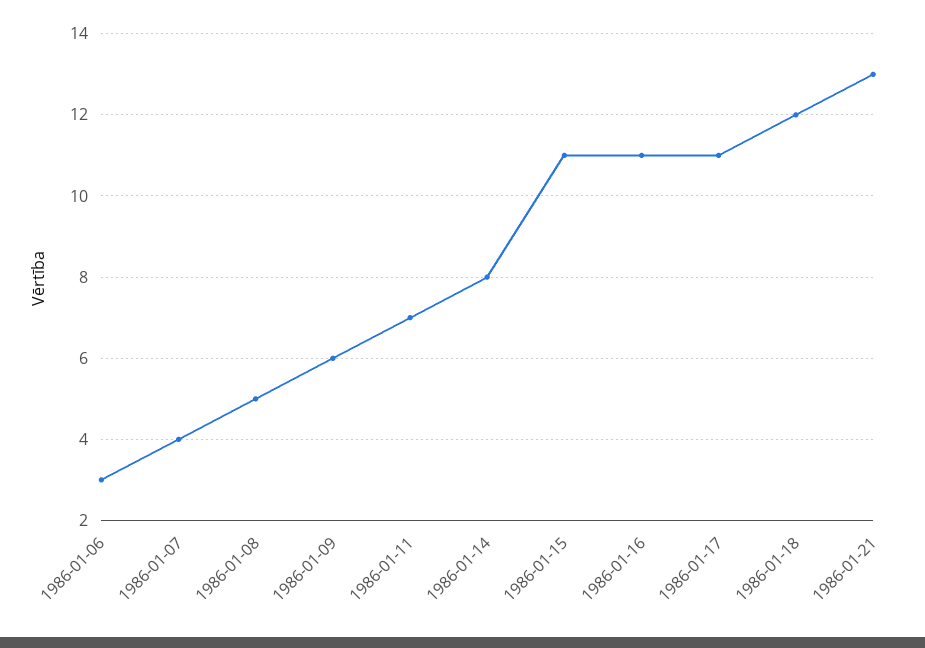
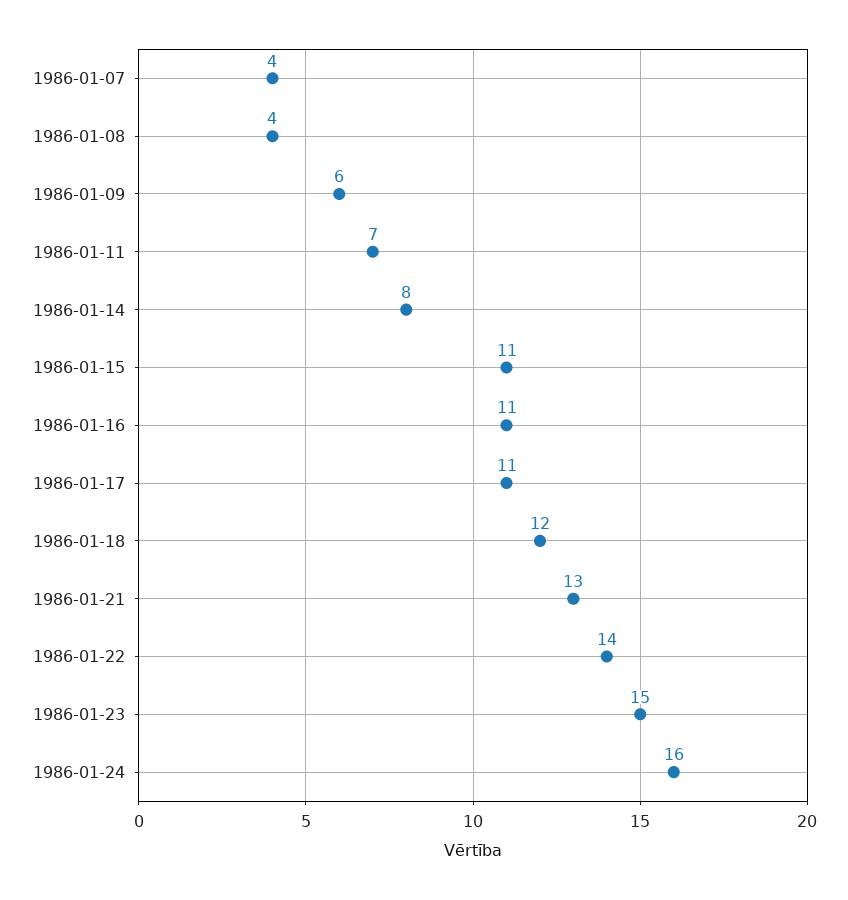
1986-01-06: 3 -> none
1986-01-08: 5 -> 4
1986-01-22: none -> 14
1986-01-23: none -> 15
1986-01-24: none -> 16

